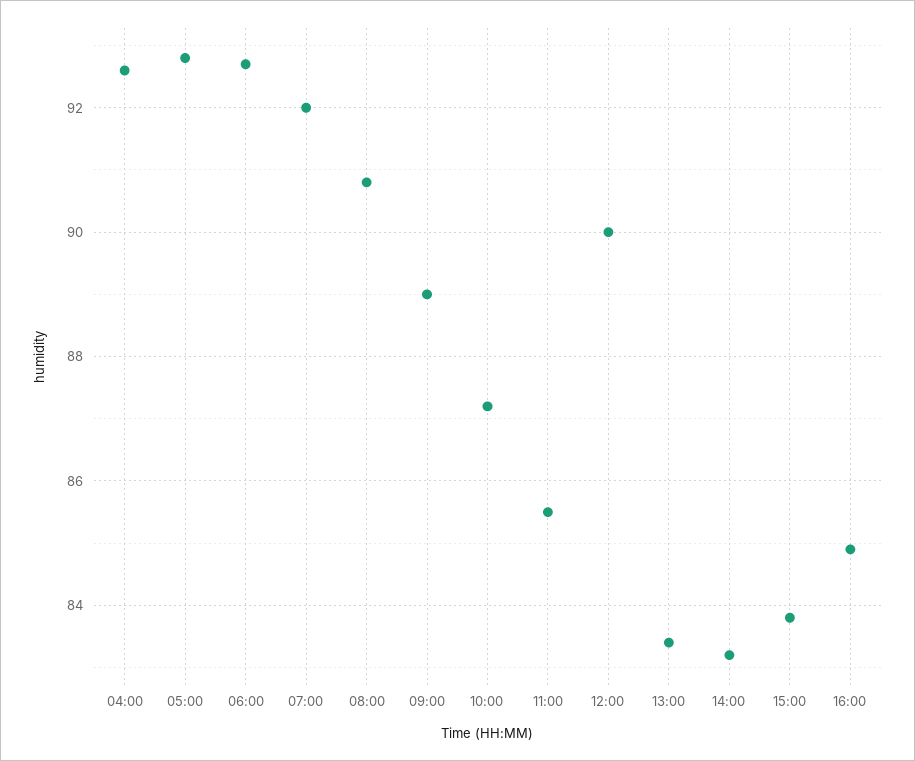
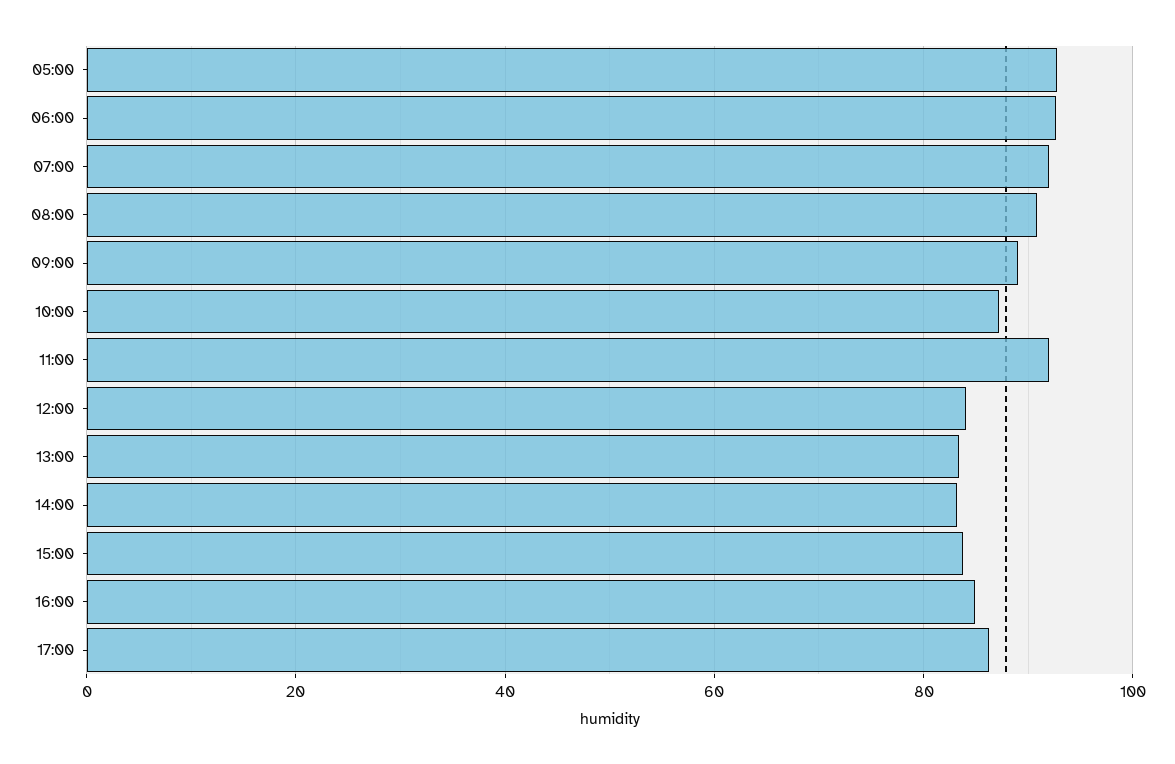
04:00: 92.5 -> none
11:00: 85.5 -> 92
12:00: 90 -> 84
17:00: none -> 86

